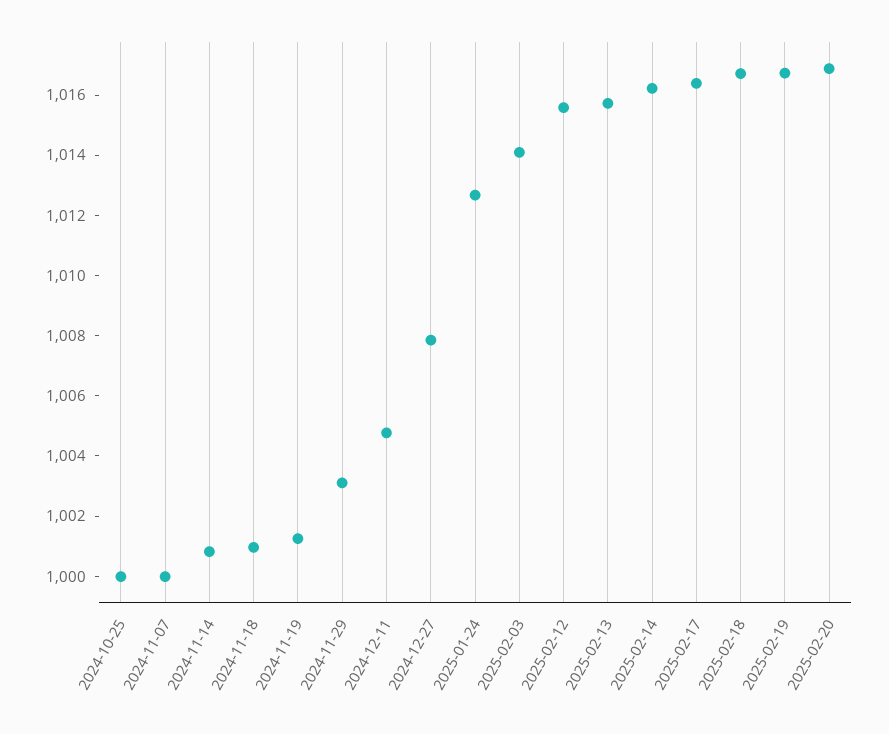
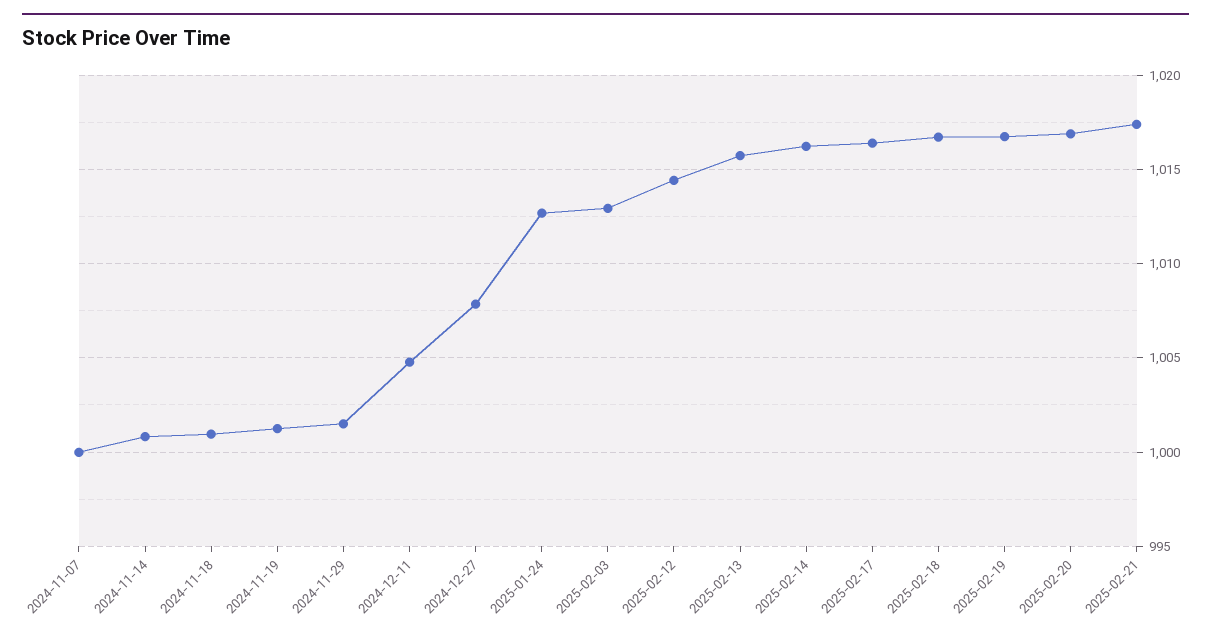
2024-10-25: 1000 -> none
2024-11-29: 1003 -> 1001.5
2025-02-03: 1014 -> 1013
2025-02-12: 1015.5 -> 1014.5
2025-02-21: none -> 1017.5

